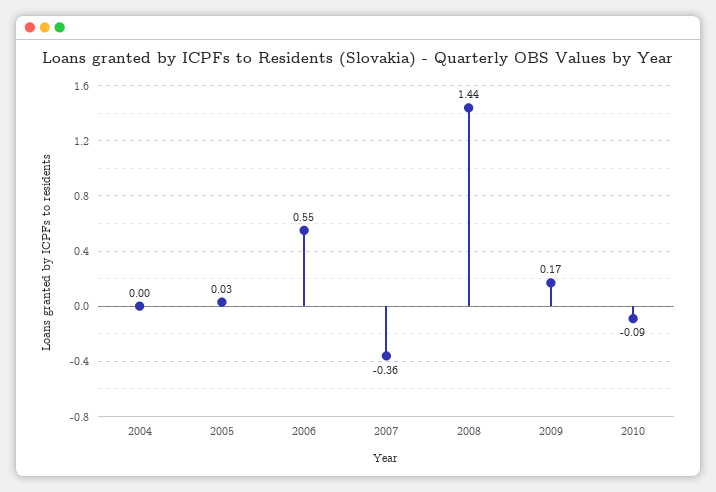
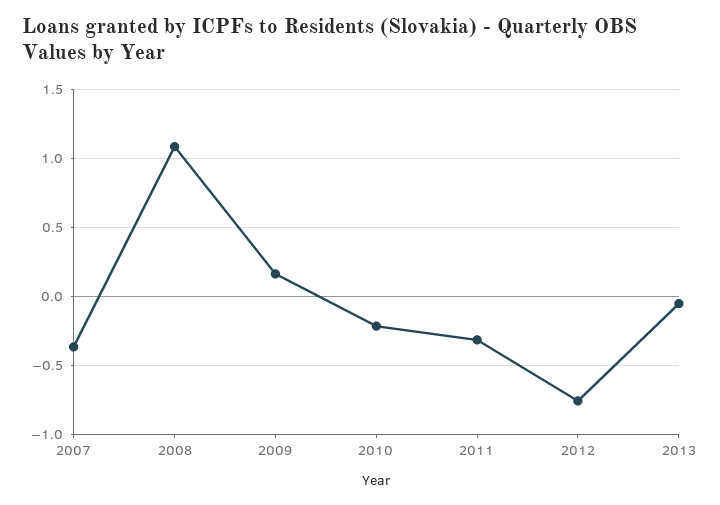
2004: 0 -> none
2005: 0.03 -> none
2006: 0.55 -> none
2008: 1.44 -> 1.1
2010: -0.09 -> -0.2
2011: none -> -0.3
2012: none -> -0.75
2013: none -> -0.05

